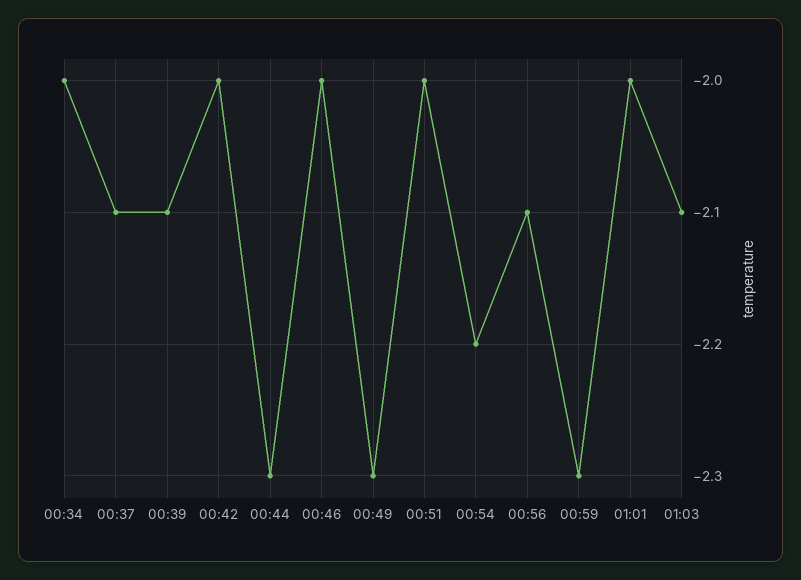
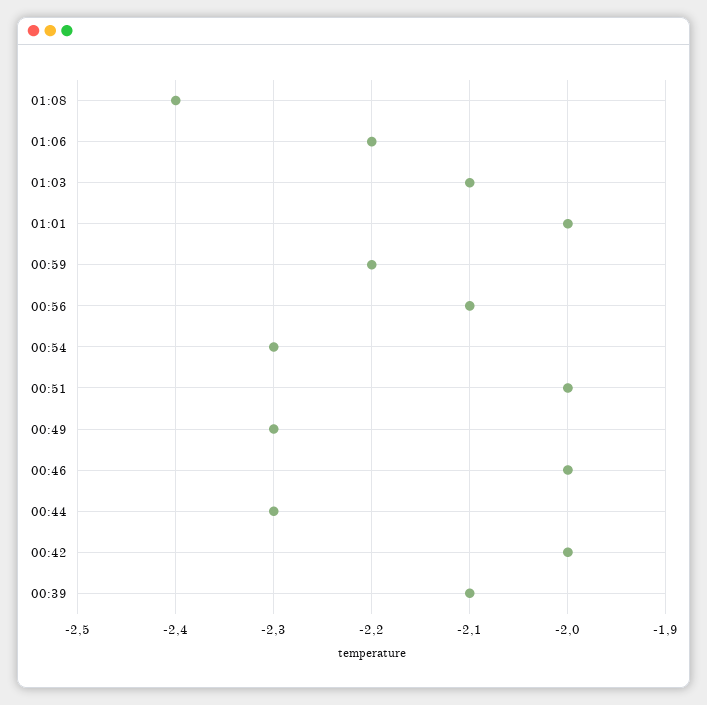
00:34: -2 -> none
00:37: -2.1 -> none
00:54: -2.2 -> -2.3
00:59: -2.3 -> -2.2
01:08: none -> -2.4
01:06: none -> -2.2

